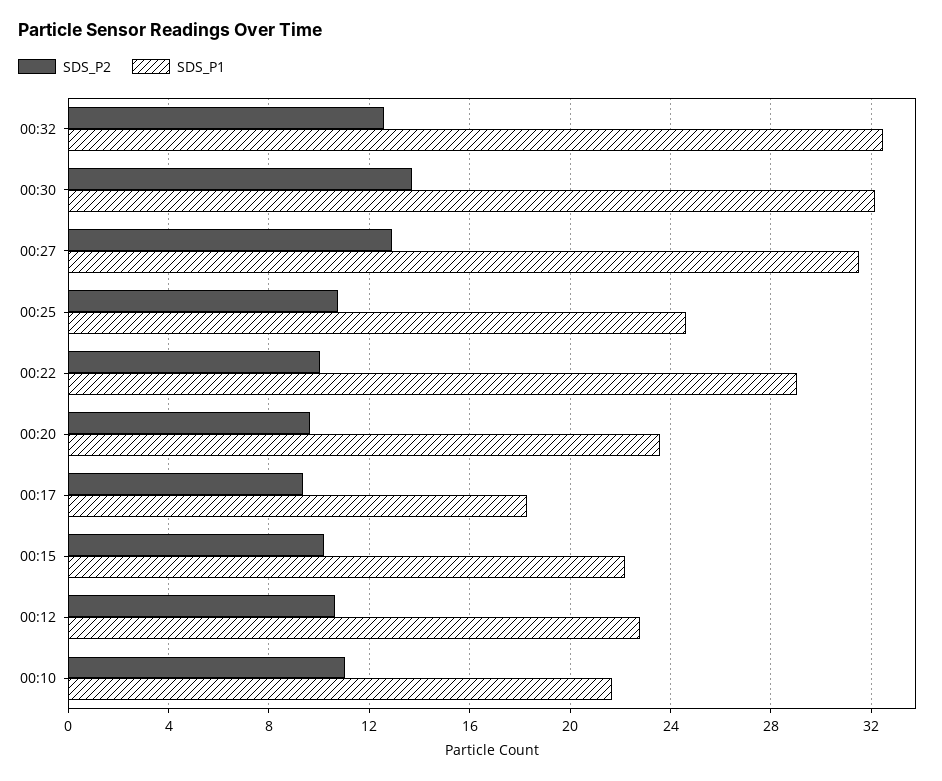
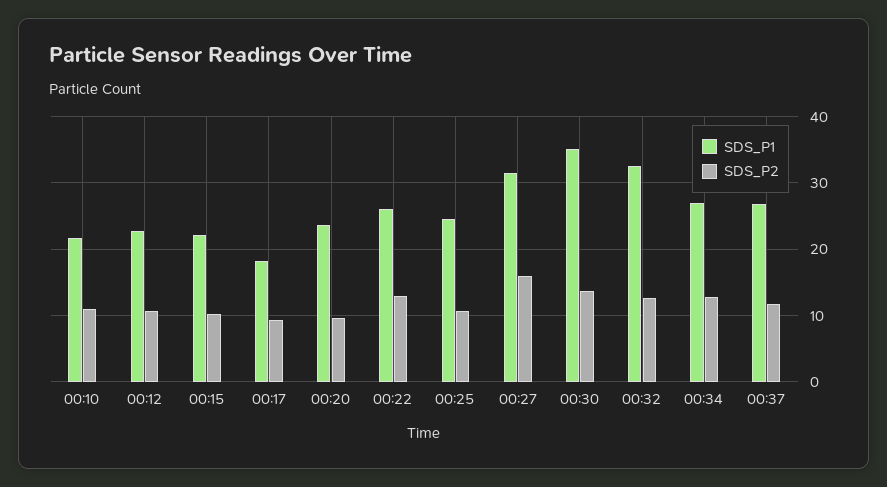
SDS_P1, 00:30: 32 -> 35
SDS_P2, 00:27: 13 -> 16
SDS_P2, 00:22: 10 -> 13
SDS_P1, 00:22: 29 -> 26
SDS_P1, 00:34: none -> 27
SDS_P2, 00:34: none -> 13
SDS_P1, 00:37: none -> 27
SDS_P2, 00:37: none -> 12

